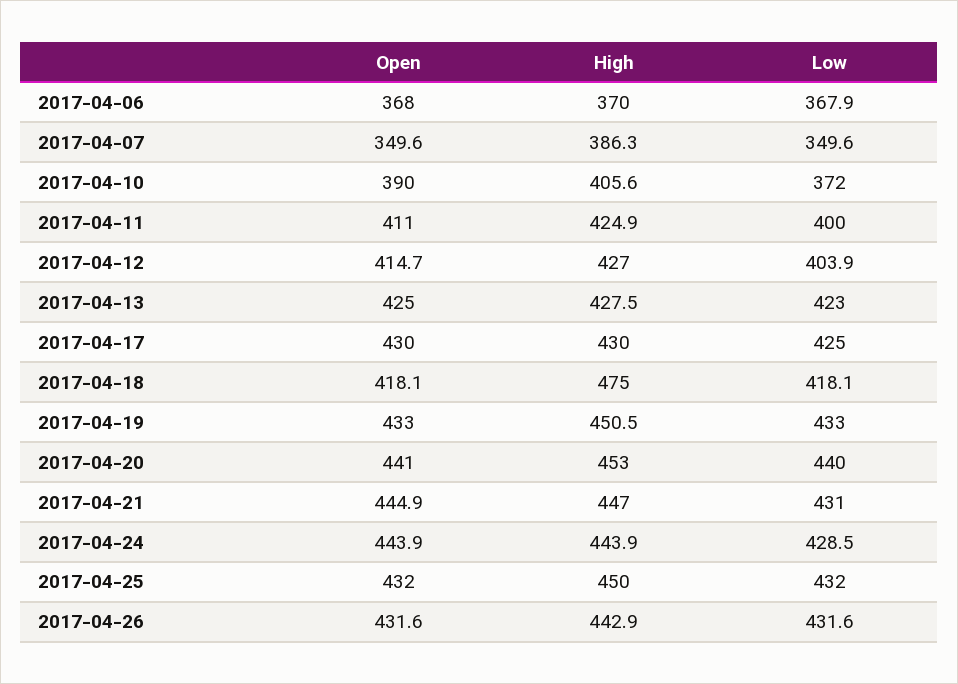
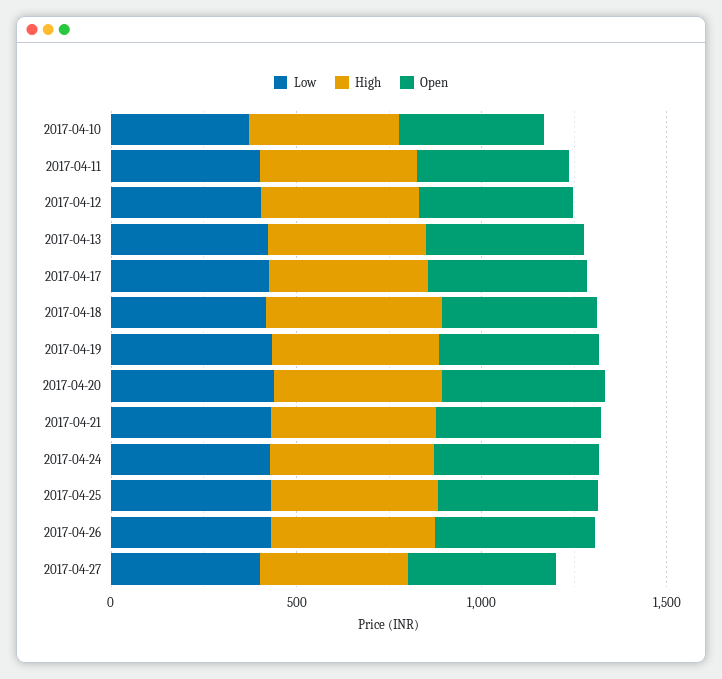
Open, 2017-04-06: 368 -> none
High, 2017-04-06: 370 -> none
Low, 2017-04-06: 367.9 -> none
Open, 2017-04-07: 349.6 -> none
High, 2017-04-07: 386.3 -> none
Low, 2017-04-07: 349.6 -> none
Low, 2017-04-27: none -> 400
High, 2017-04-27: none -> 400
Open, 2017-04-27: none -> 400

